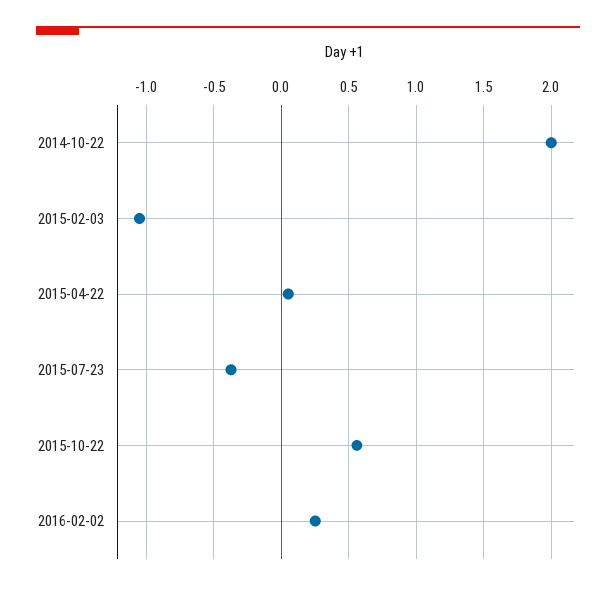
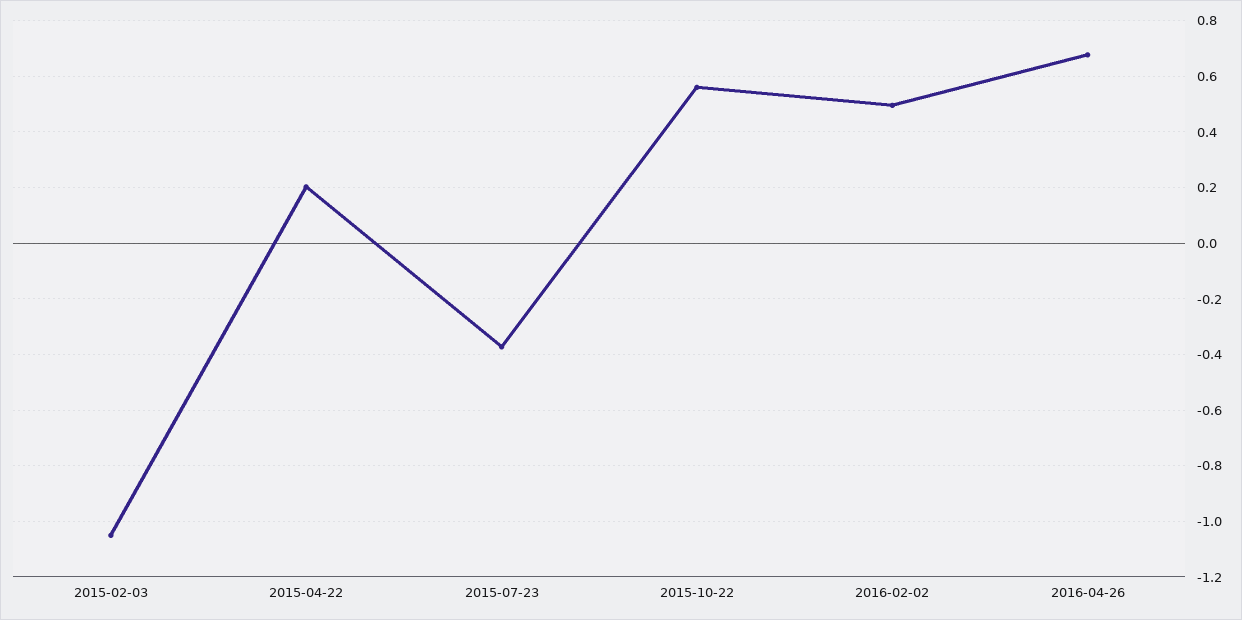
2014-10-22: 2 -> none
2015-04-22: 0.05 -> 0.2
2016-02-02: 0.25 -> 0.5
2016-04-26: none -> 0.675

